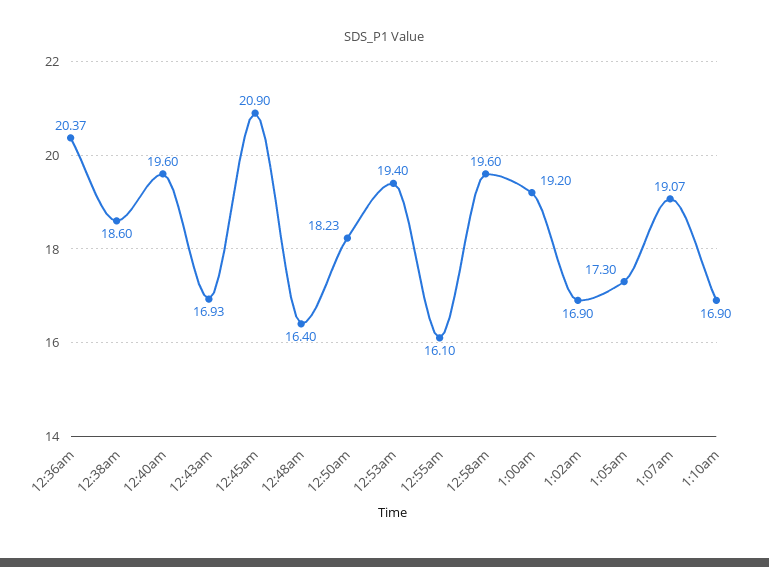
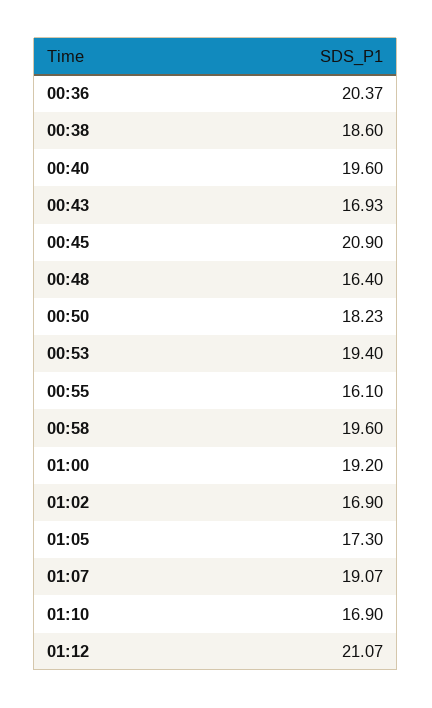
01:12: none -> 21.07

